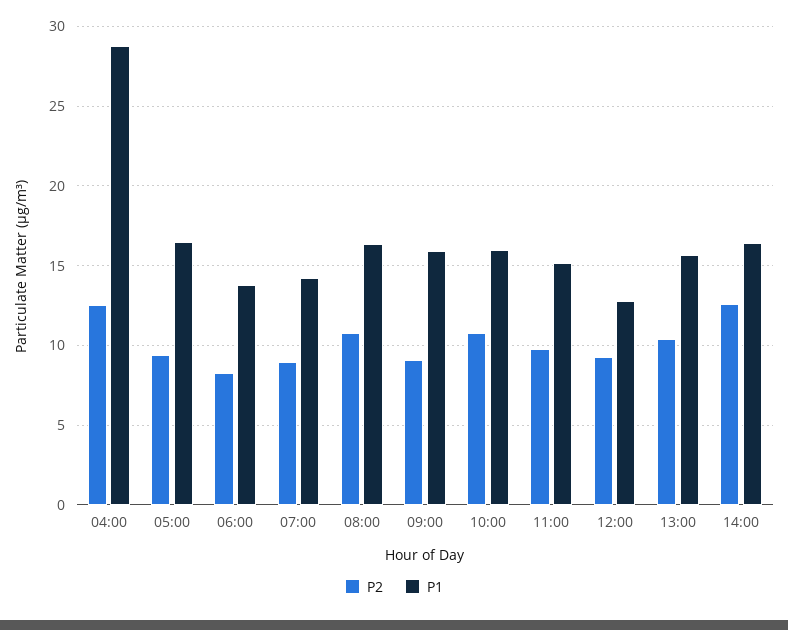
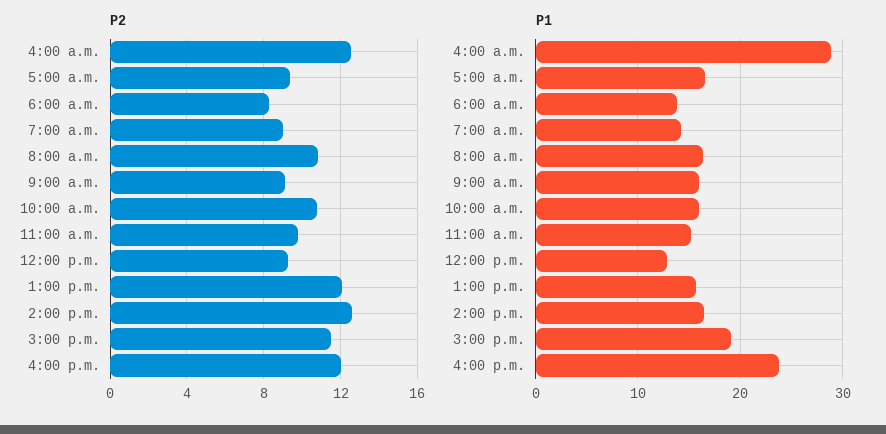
P2, 13:00: 10.5 -> 12
P2, 3:00 p.m.: none -> 11.5
P2, 4:00 p.m.: none -> 12
P1, 3:00 p.m.: none -> 19
P1, 4:00 p.m.: none -> 24

